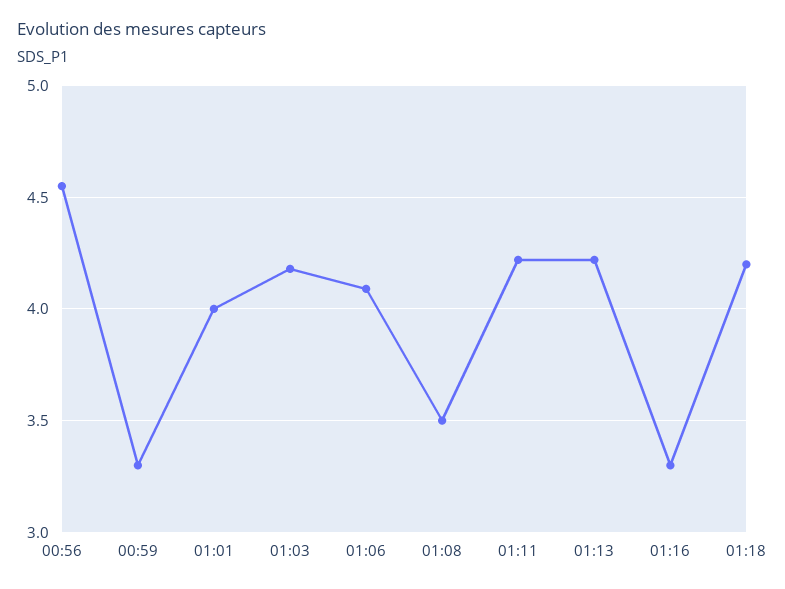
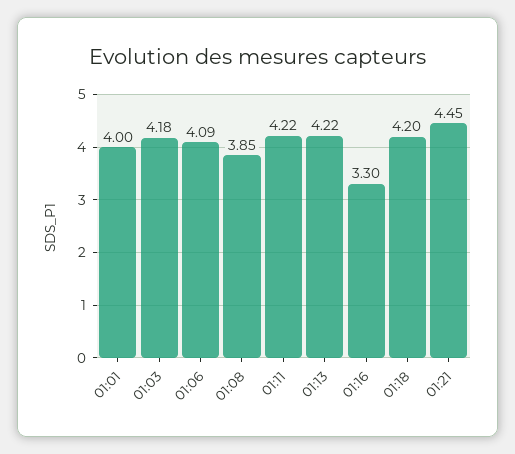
00:56: 4.55 -> none
00:59: 3.3 -> none
01:08: 3.5 -> 3.85
01:21: none -> 4.45

